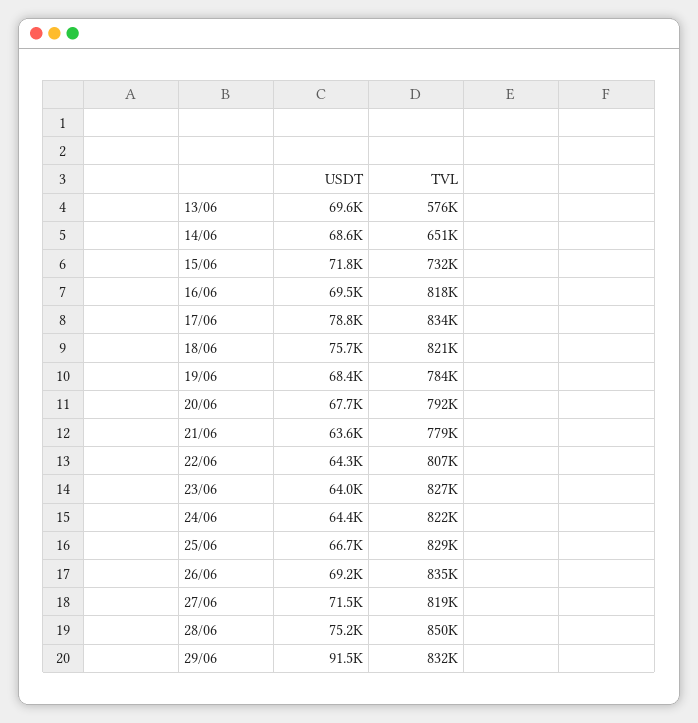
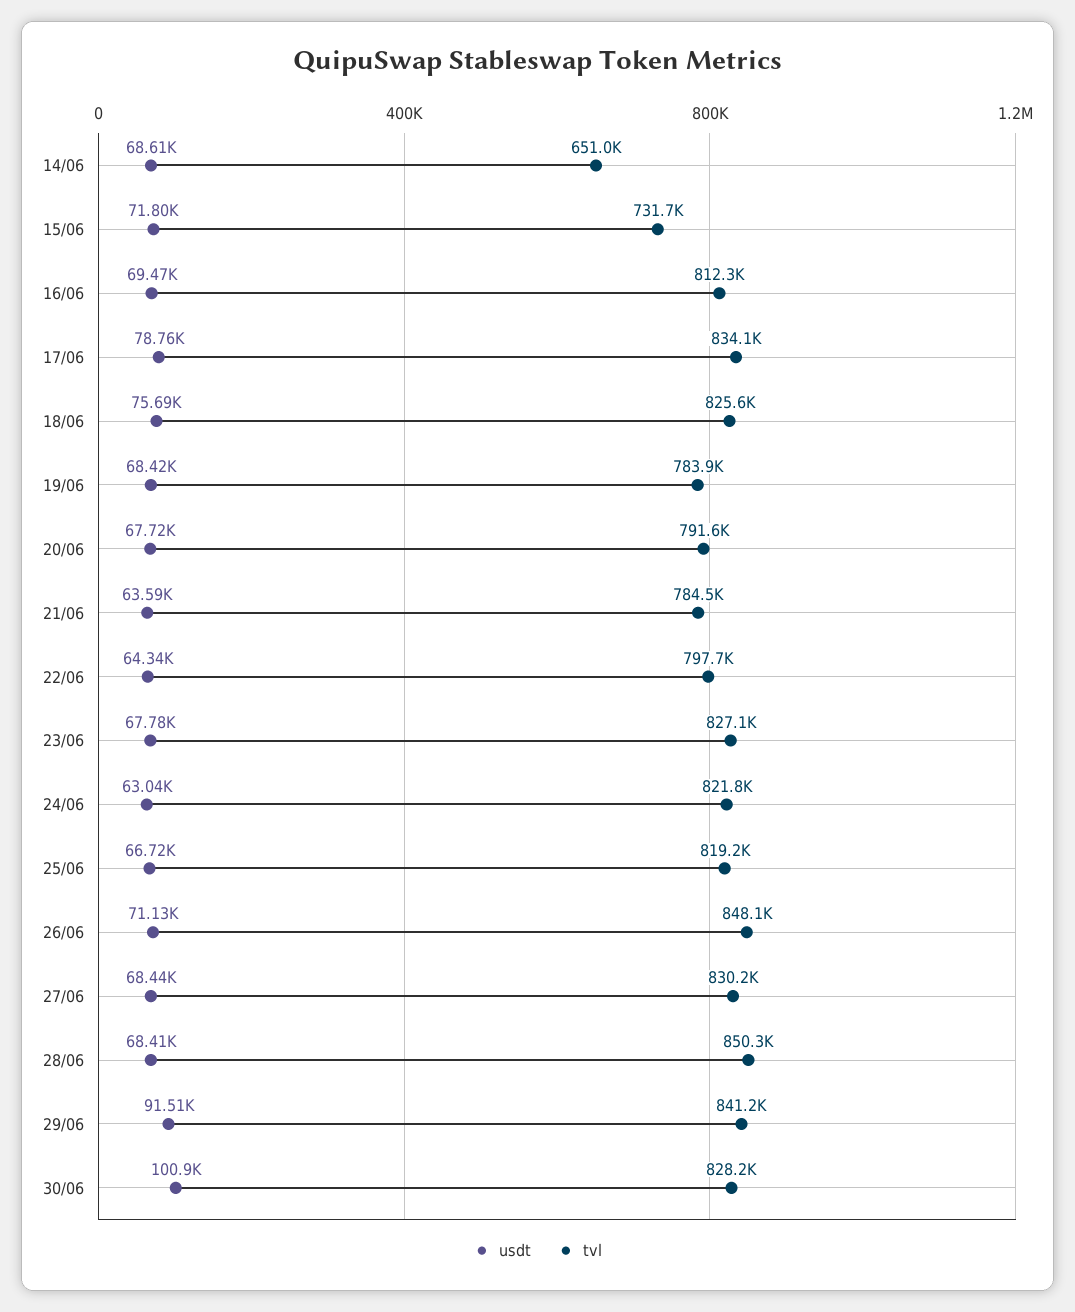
USDT, 13/06: 69600 -> none
TVL, 13/06: 576000 -> none
TVL, 16/06: 818000 -> 812300
TVL, 18/06: 821000 -> 825600
TVL, 21/06: 779000 -> 784500
TVL, 22/06: 807000 -> 797700
USDT, 23/06: 64000 -> 67780
USDT, 24/06: 64400 -> 63040
TVL, 25/06: 829000 -> 819200
USDT, 26/06: 69200 -> 71130
TVL, 26/06: 835000 -> 848100
USDT, 27/06: 71500 -> 68440
TVL, 27/06: 819000 -> 830200
USDT, 28/06: 75200 -> 68410
TVL, 29/06: 832000 -> 841200
USDT, 30/06: none -> 100900
TVL, 30/06: none -> 828200

